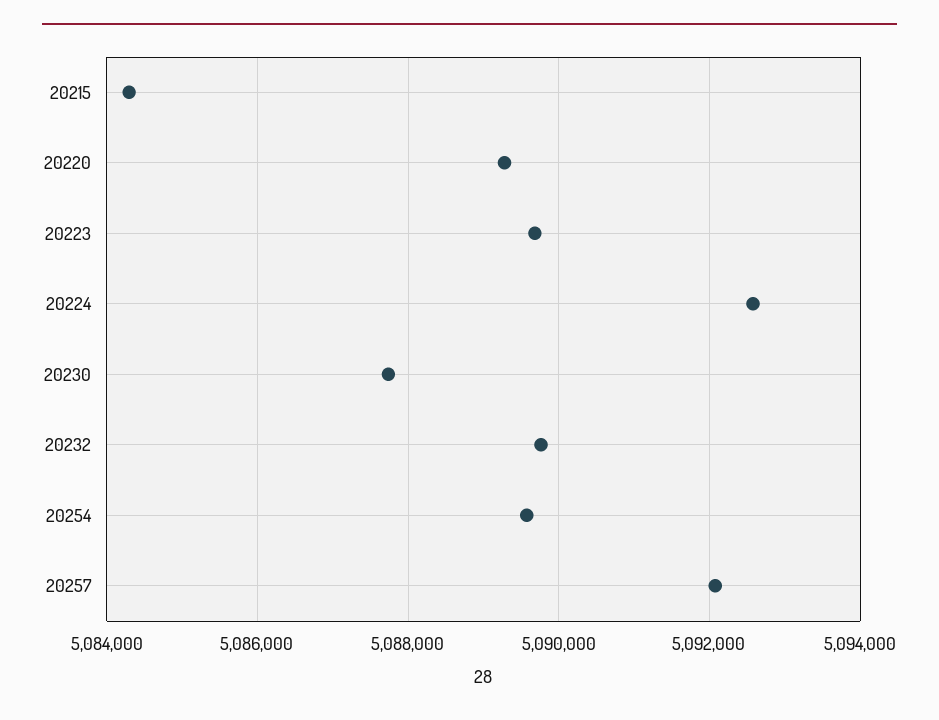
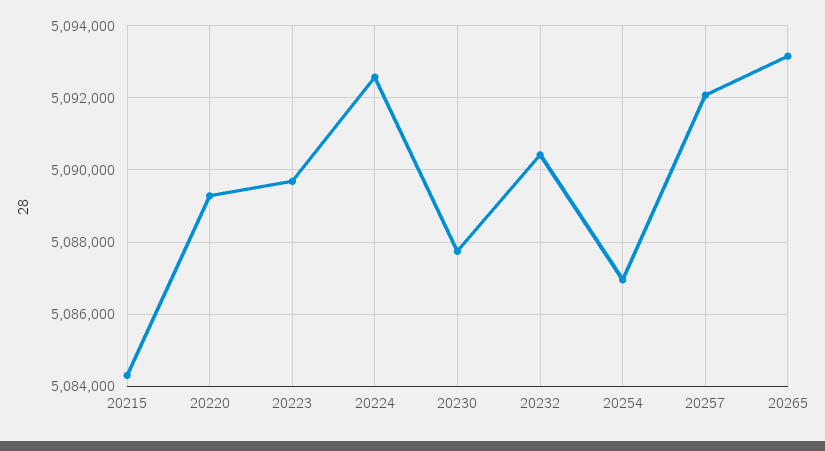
20232: 5089800 -> 5090400
20254: 5089600 -> 5087000
20265: none -> 5093200

